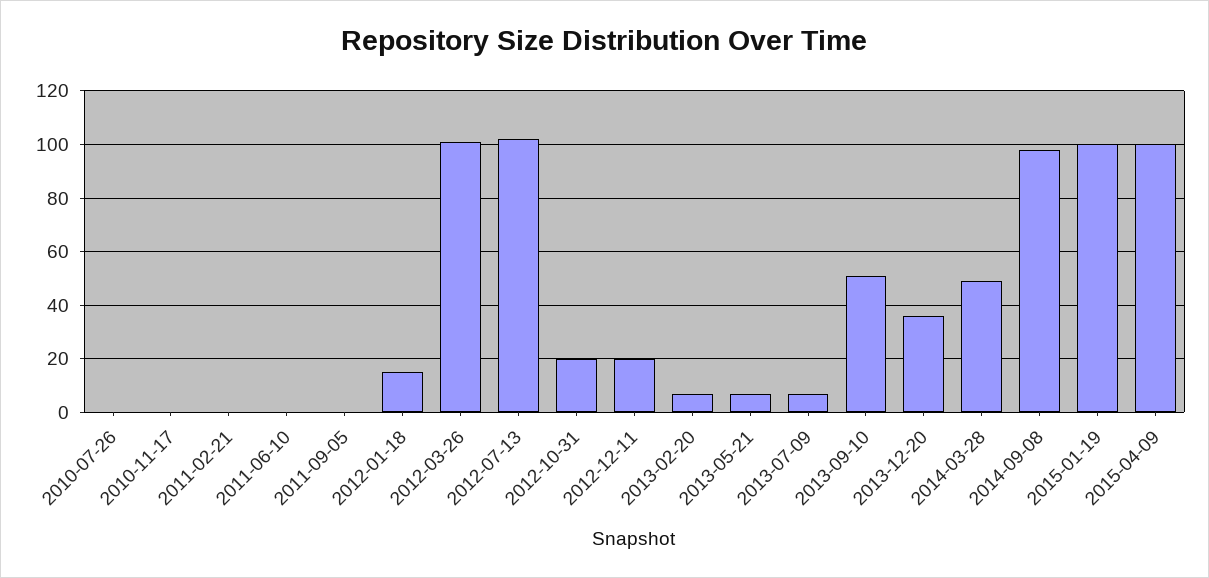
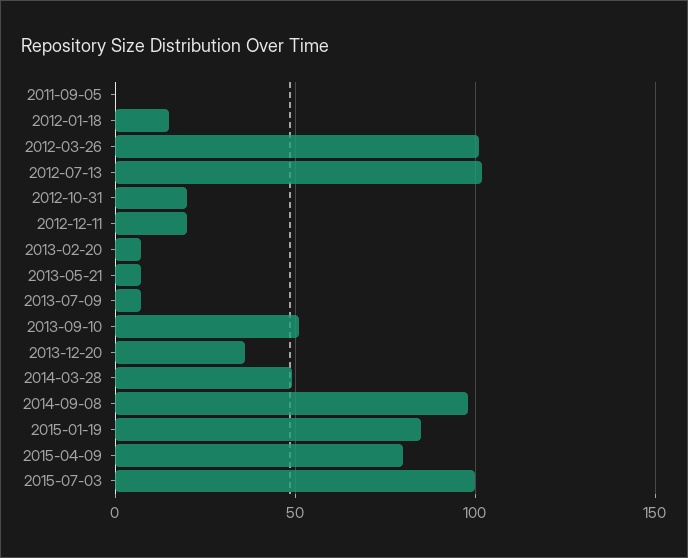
2010-07-26: 0 -> none
2010-11-17: 0 -> none
2011-02-21: 0 -> none
2011-06-10: 0 -> none
2015-01-19: 100 -> 85
2015-04-09: 100 -> 80
2015-07-03: none -> 100

